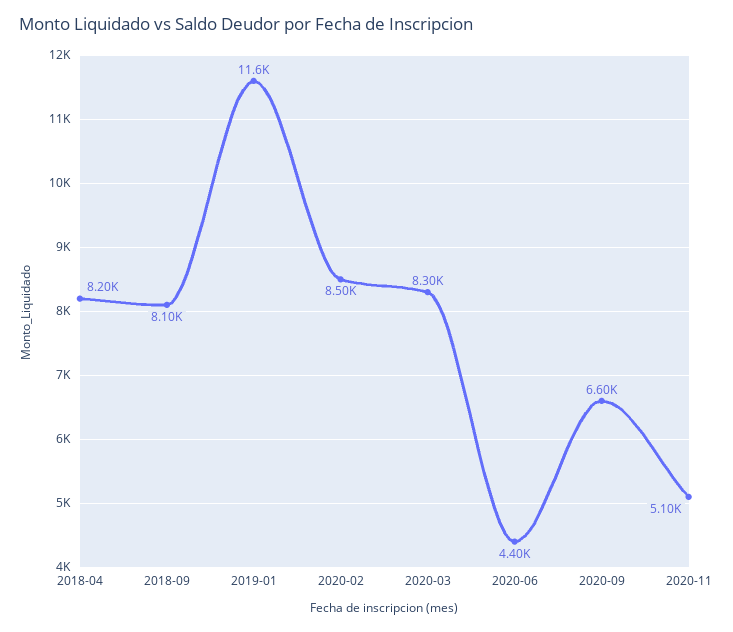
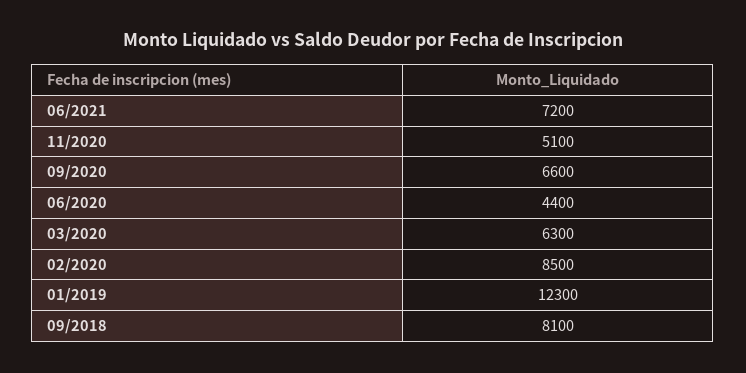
2018-04: 8200 -> none
2019-01: 11600 -> 12300
2020-03: 8300 -> 6300
06/2021: none -> 7200

